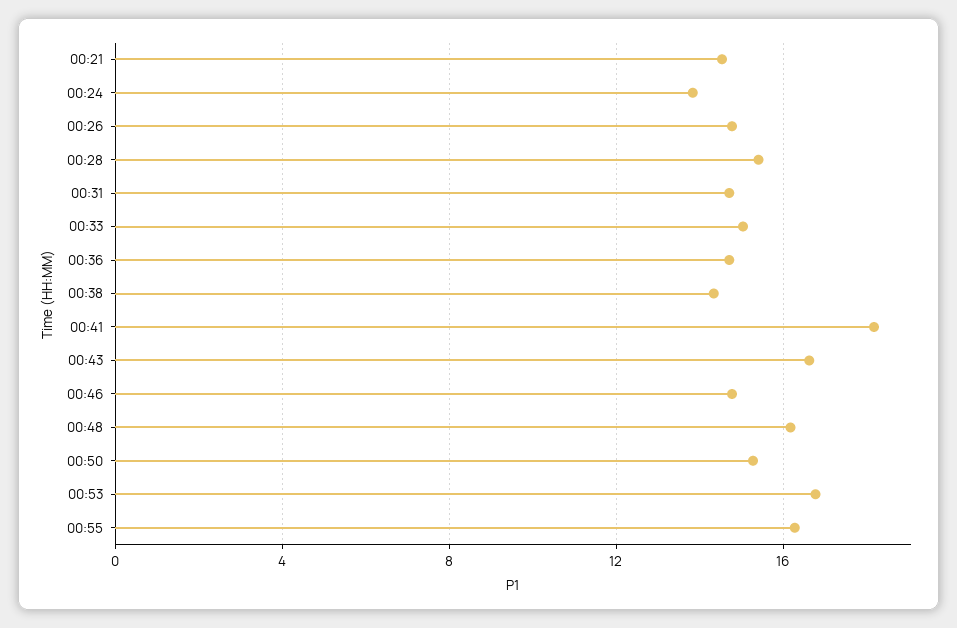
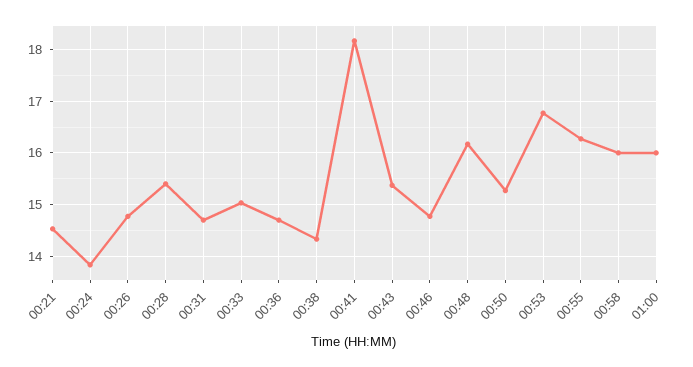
00:43: 16.5 -> 15.4
00:58: none -> 16
01:00: none -> 16

